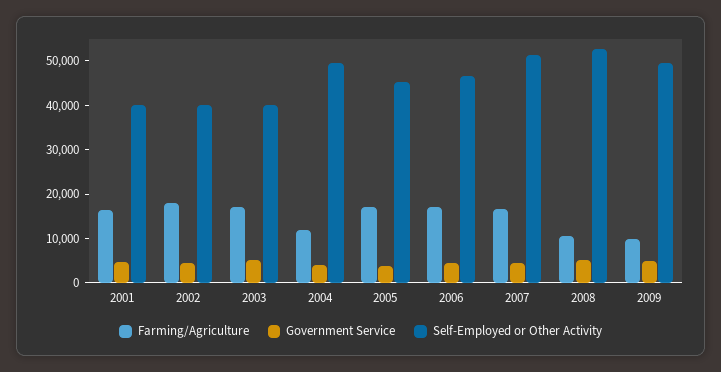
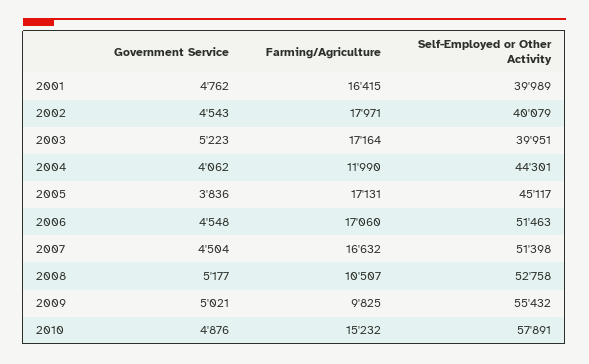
Self-Employed or Other Activity, 2004: 50000 -> 44301
Self-Employed or Other Activity, 2006: 46000 -> 51463
Self-Employed or Other Activity, 2009: 50000 -> 55432
Government Service, 2010: none -> 4876
Farming/Agriculture, 2010: none -> 15232
Self-Employed or Other Activity, 2010: none -> 57891

